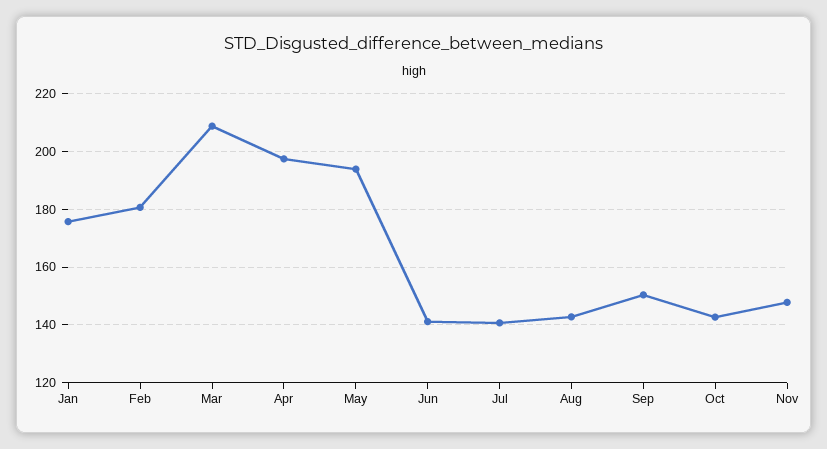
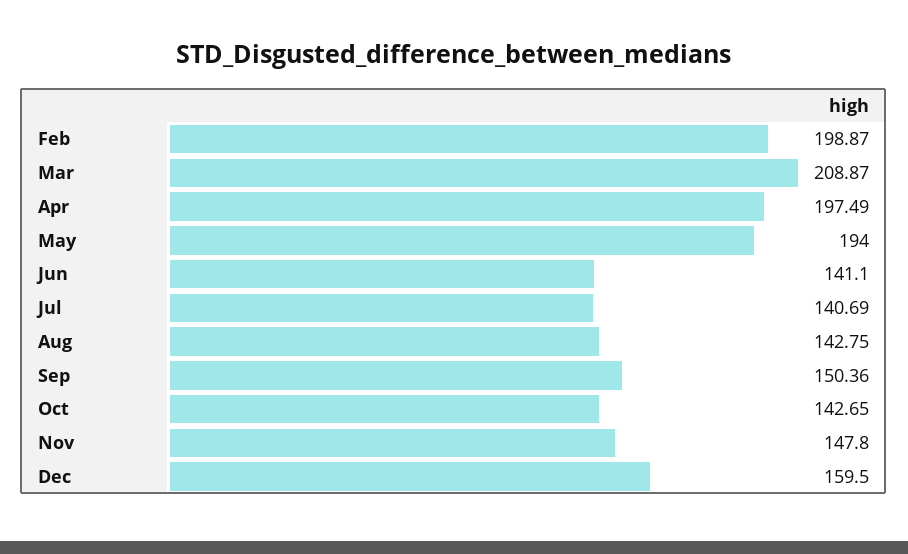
Jan: 175 -> none
Feb: 180 -> 198.87
Dec: none -> 159.5

